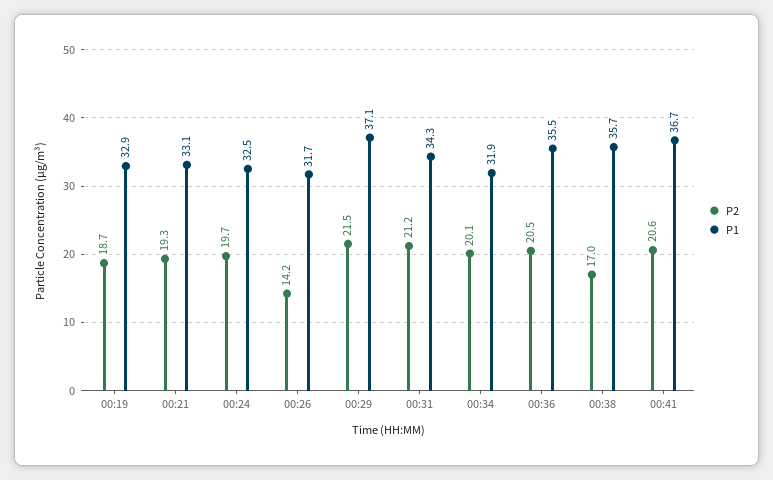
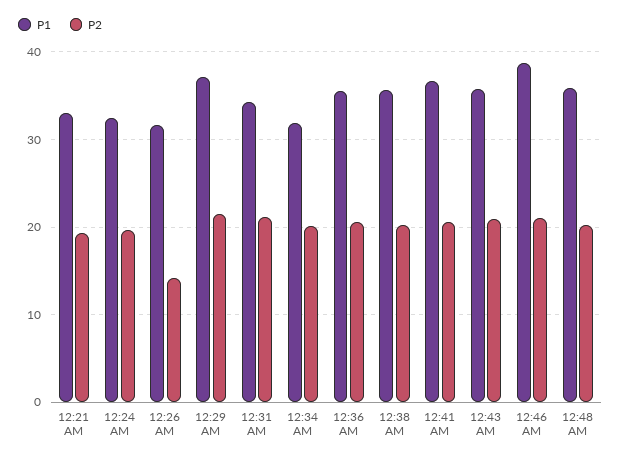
P2, 00:19: 18.7 -> none
P1, 00:19: 32.9 -> none
P2, 00:38: 17 -> 20
P1, 12:43 AM: none -> 36
P2, 12:43 AM: none -> 21
P1, 12:46 AM: none -> 39
P2, 12:46 AM: none -> 21
P1, 12:48 AM: none -> 36
P2, 12:48 AM: none -> 20

